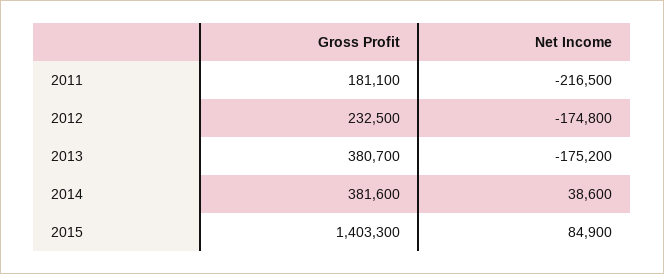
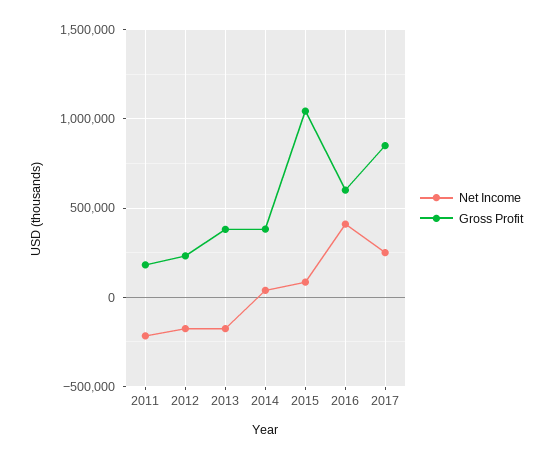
Gross Profit, 2015: 1403300 -> 1050000
Net Income, 2016: none -> 400000
Gross Profit, 2016: none -> 600000
Net Income, 2017: none -> 250000
Gross Profit, 2017: none -> 850000

